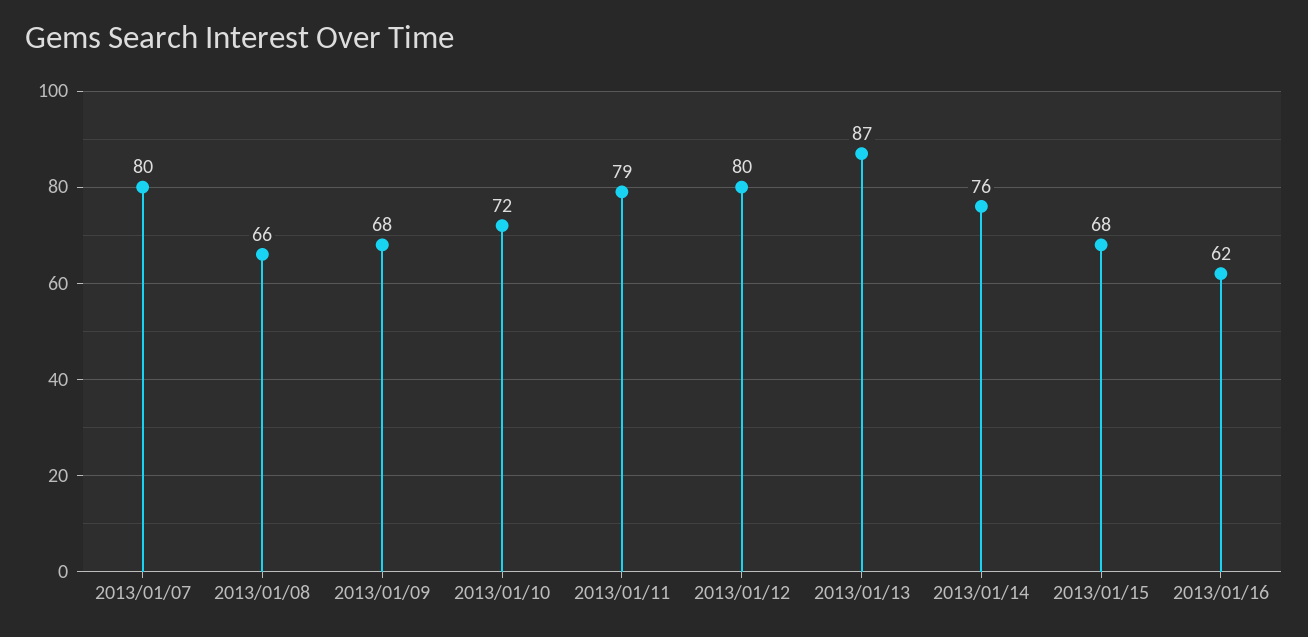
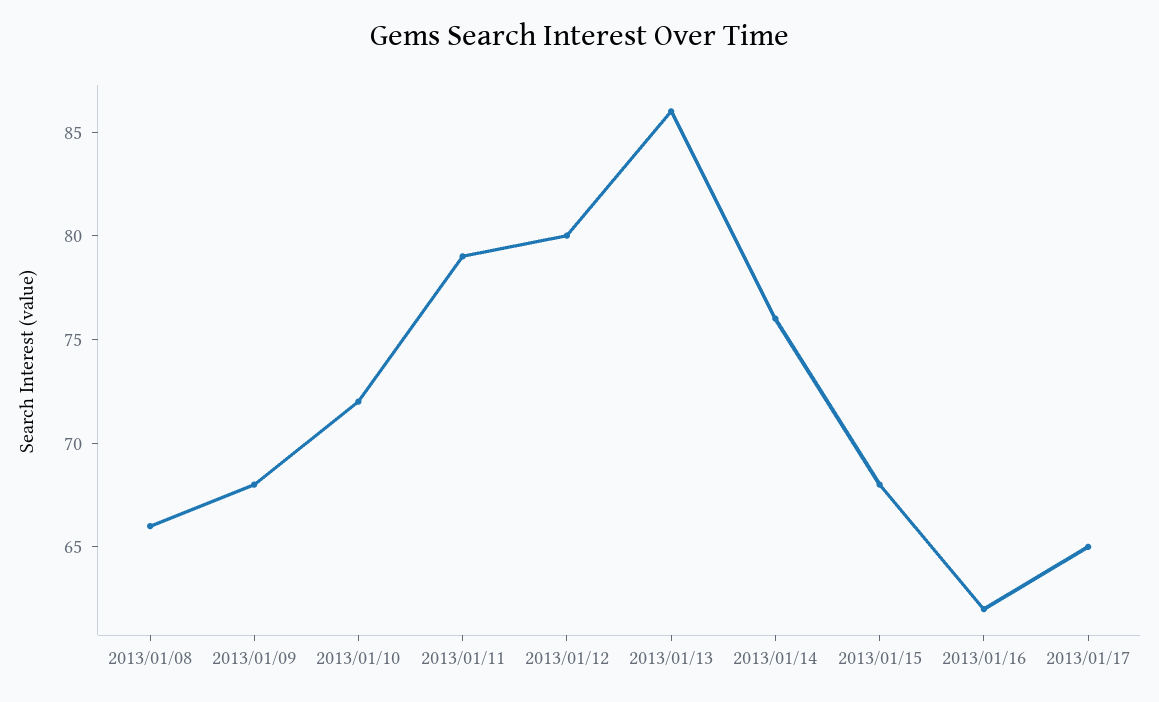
2013/01/07: 80 -> none
2013/01/13: 87 -> 86
2013/01/17: none -> 65

